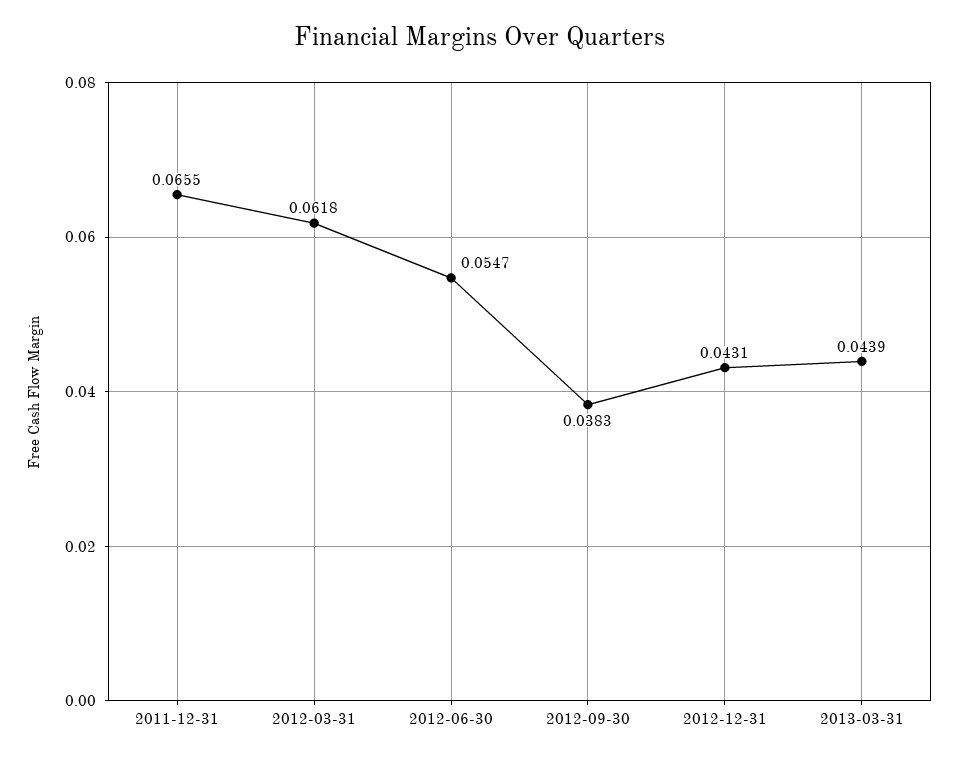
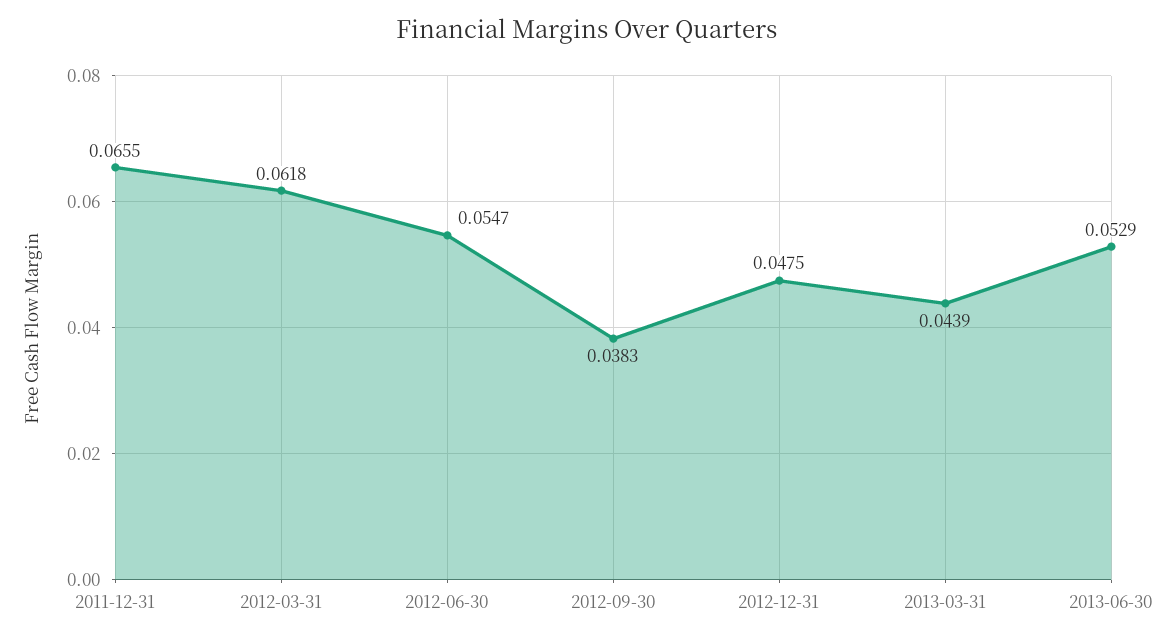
2012-12-31: 0.0431 -> 0.0475
2013-06-30: none -> 0.0529

